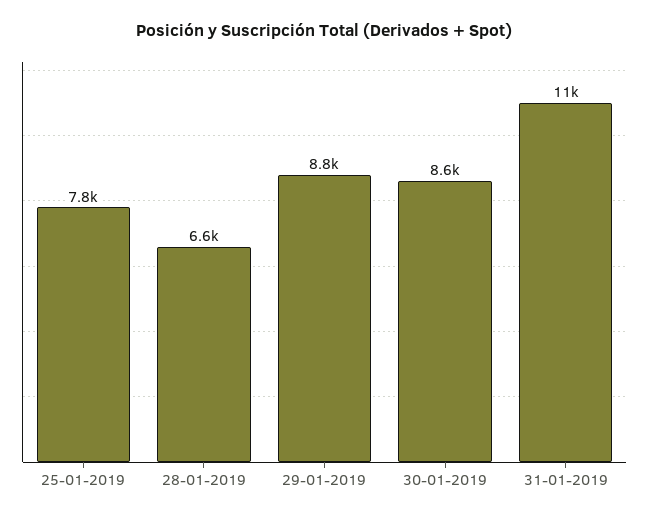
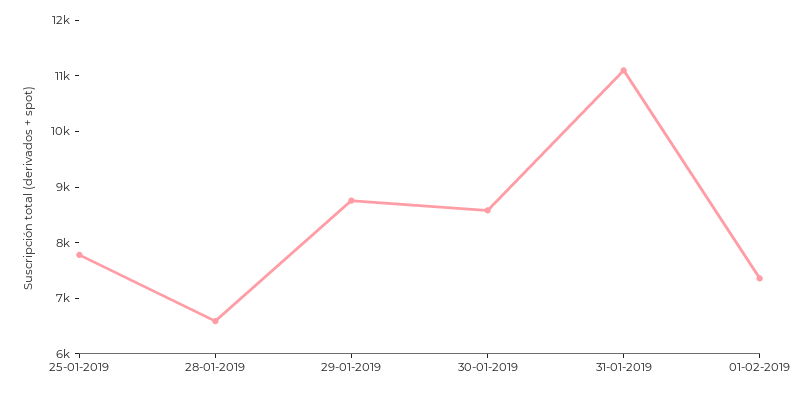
01-02-2019: none -> 7400

